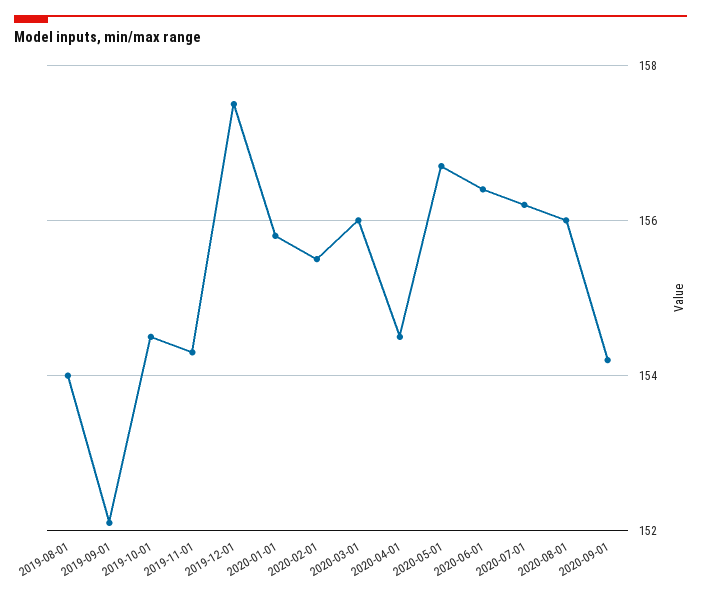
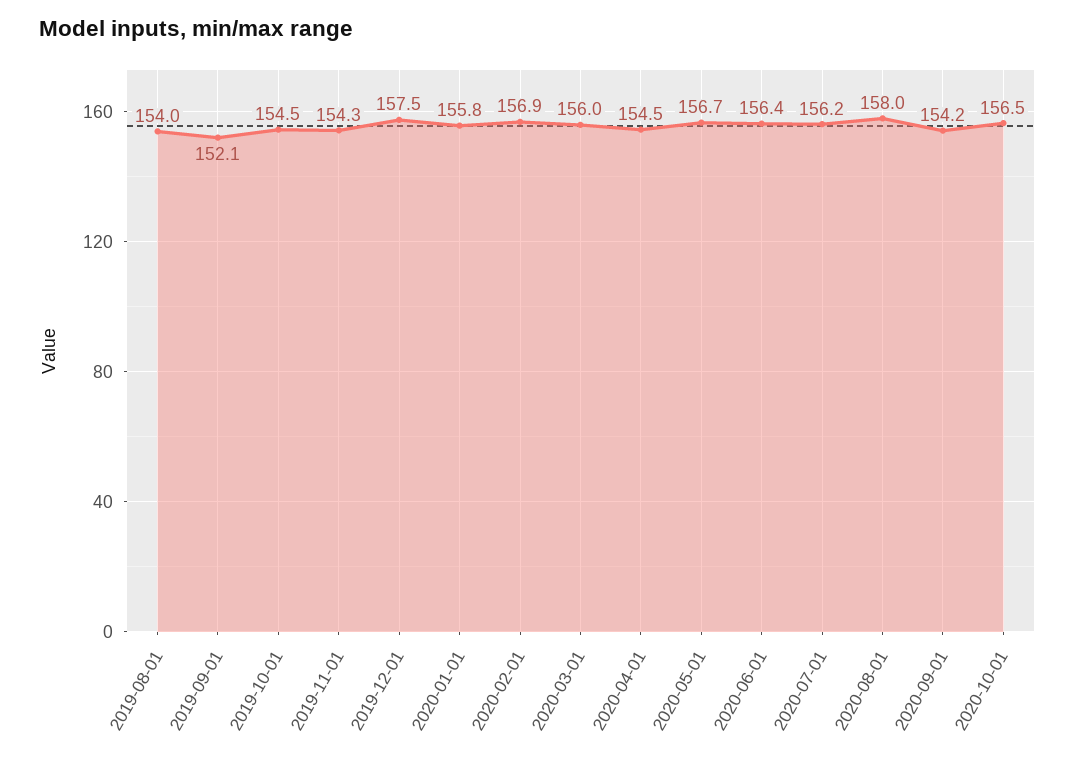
2020-02-01: 155.5 -> 156.9
2020-08-01: 156 -> 158
2020-10-01: none -> 156.5

